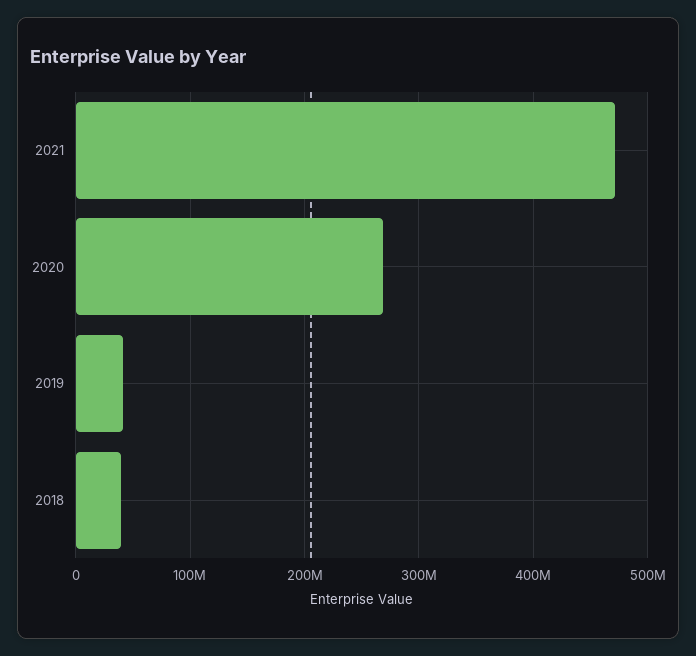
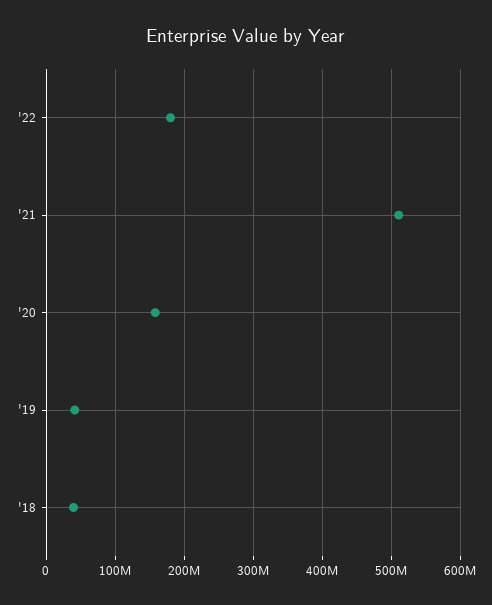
2021: 470000000 -> 510000000
2020: 270000000 -> 160000000
'22: none -> 180000000

